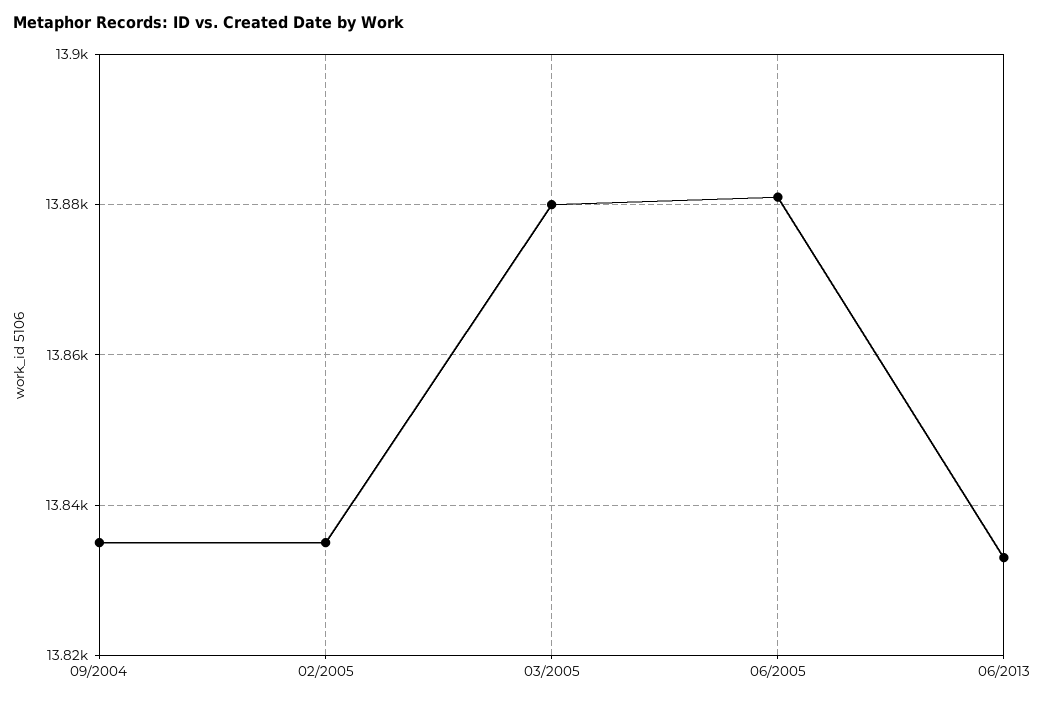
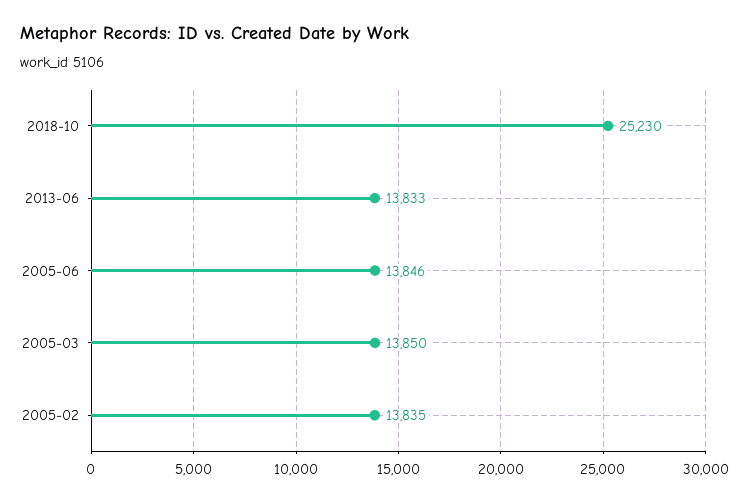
09/2004: 13835 -> none
03/2005: 13880 -> 13850
06/2005: 13880 -> 13846
2018-10: none -> 25230

